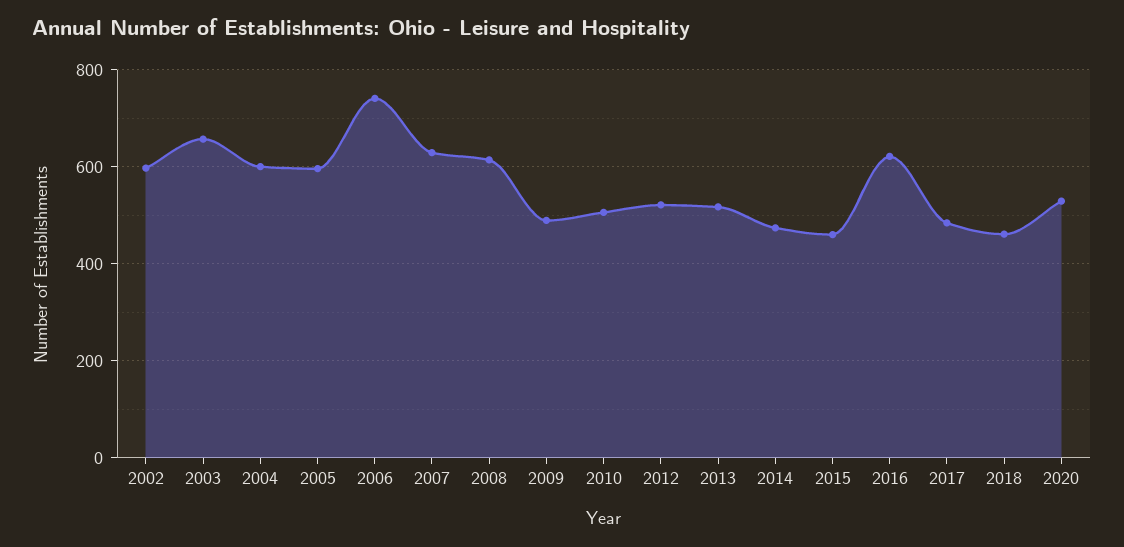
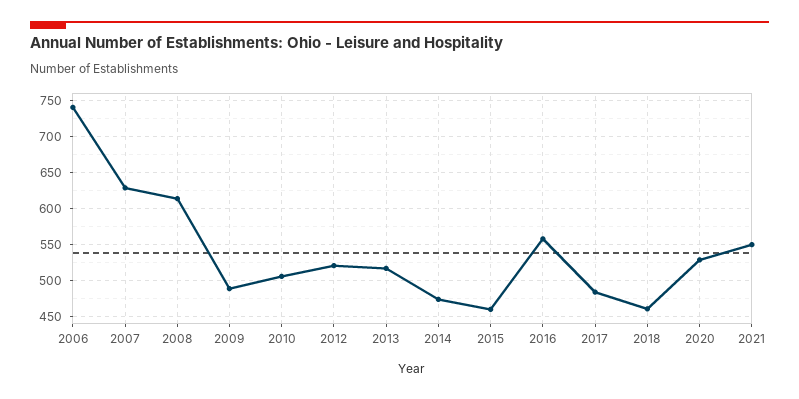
2002: 600 -> none
2003: 660 -> none
2004: 600 -> none
2005: 600 -> none
2016: 620 -> 560
2021: none -> 550

